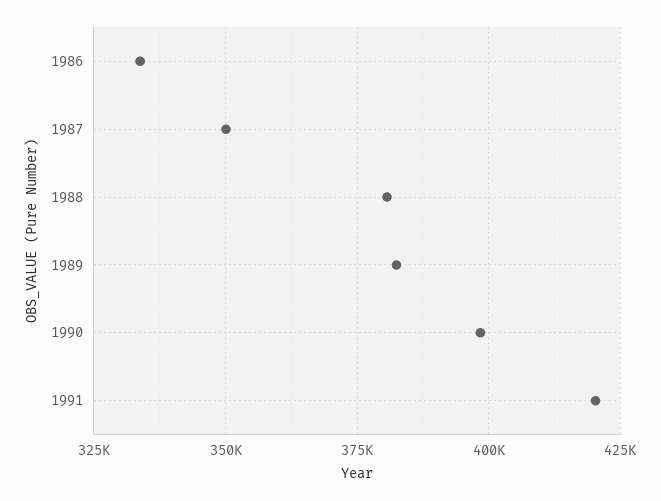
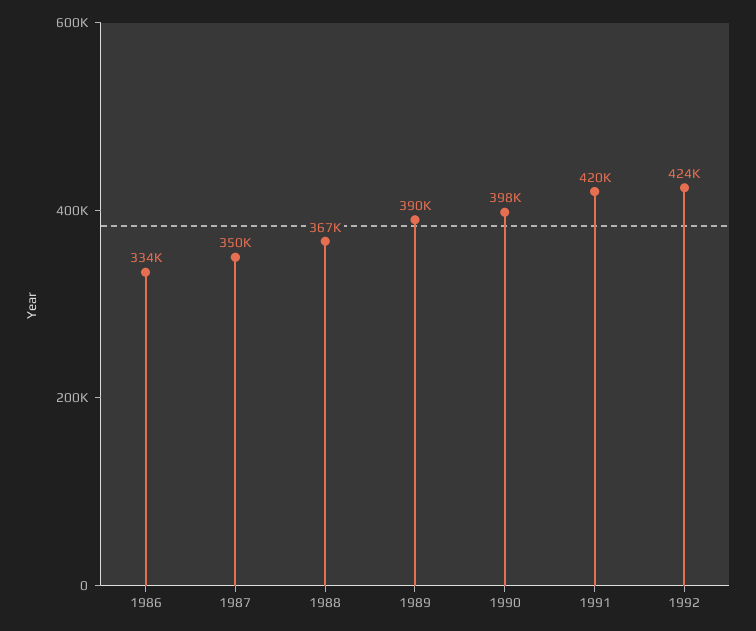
1988: 380000 -> 367000
1989: 382500 -> 390000
1992: none -> 424000

